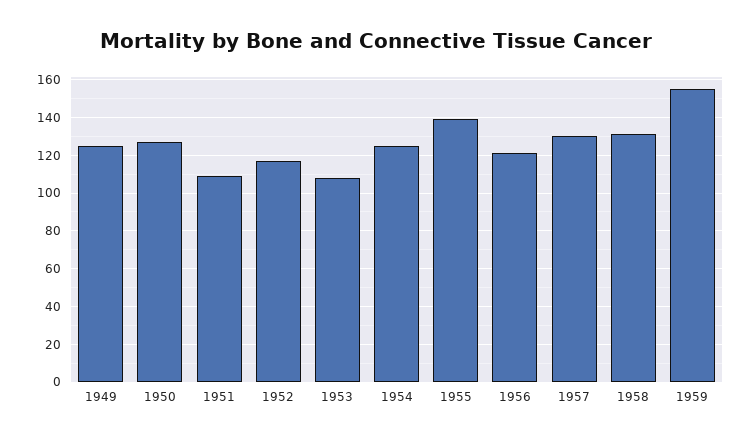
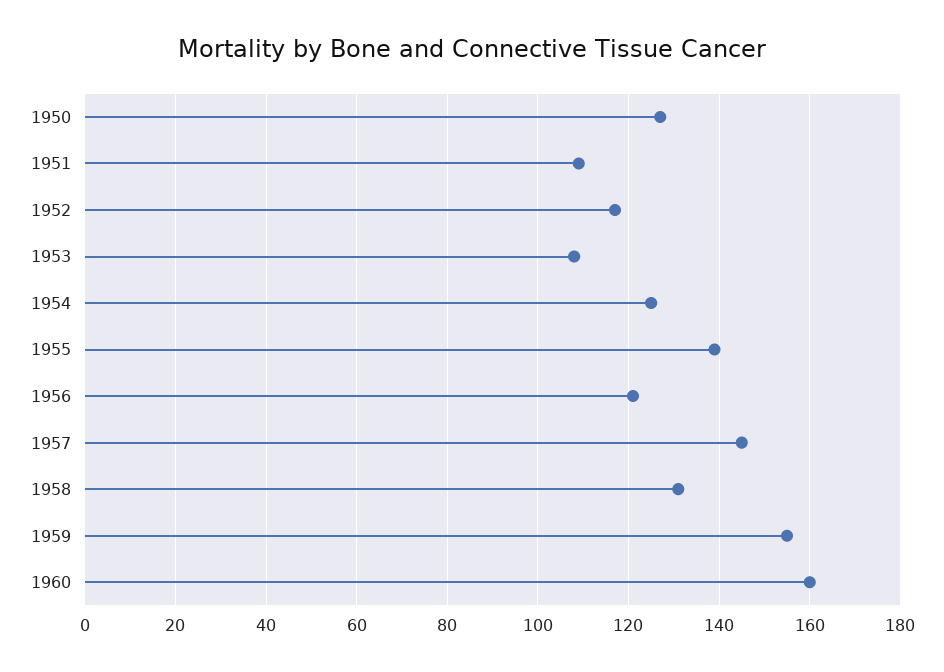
1949: 125 -> none
1957: 130 -> 145
1960: none -> 160

